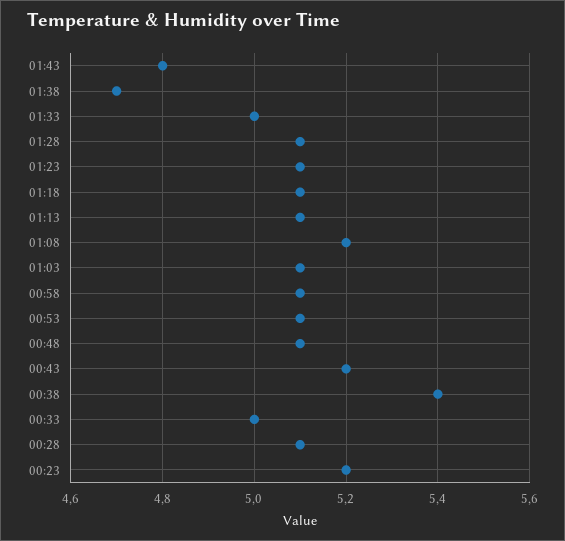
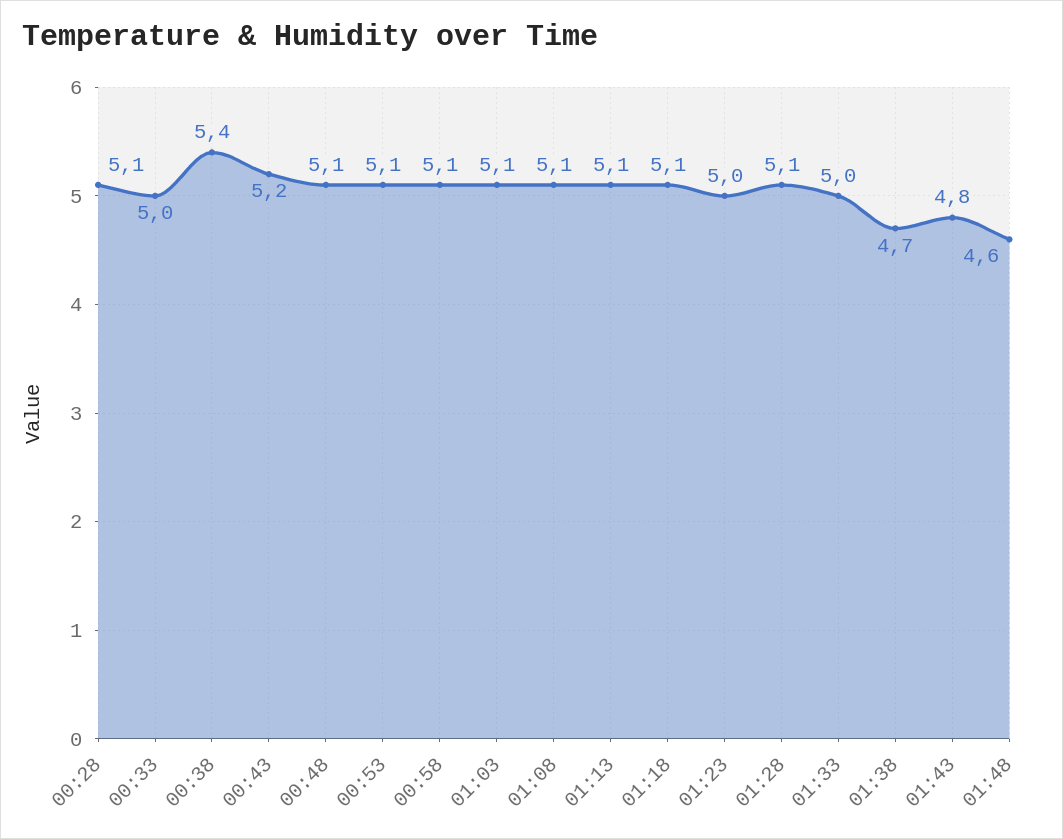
01:23: 5.1 -> 5
01:08: 5.2 -> 5.1
00:23: 5.2 -> none
01:48: none -> 4.6

